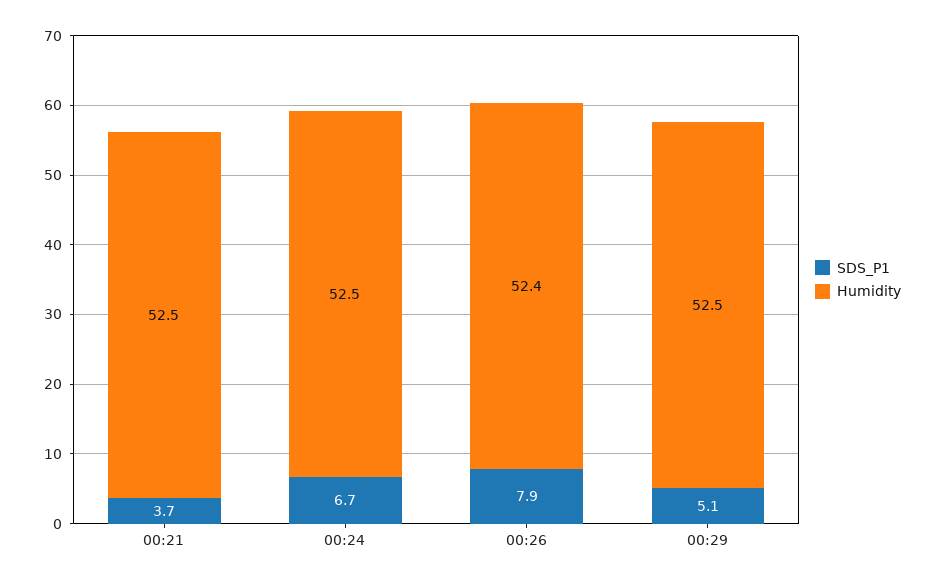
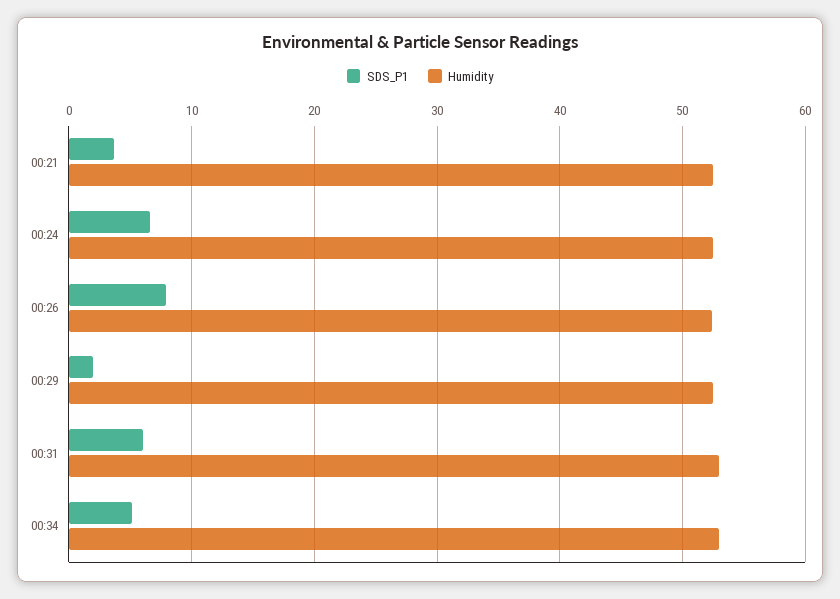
SDS_P1, 00:29: 5.1 -> 2
SDS_P1, 00:31: none -> 6
Humidity, 00:31: none -> 53
SDS_P1, 00:34: none -> 5
Humidity, 00:34: none -> 53

